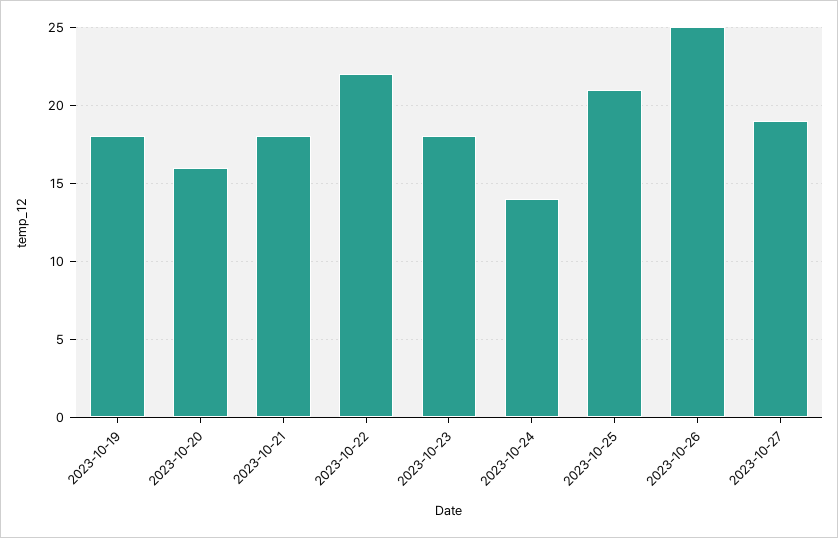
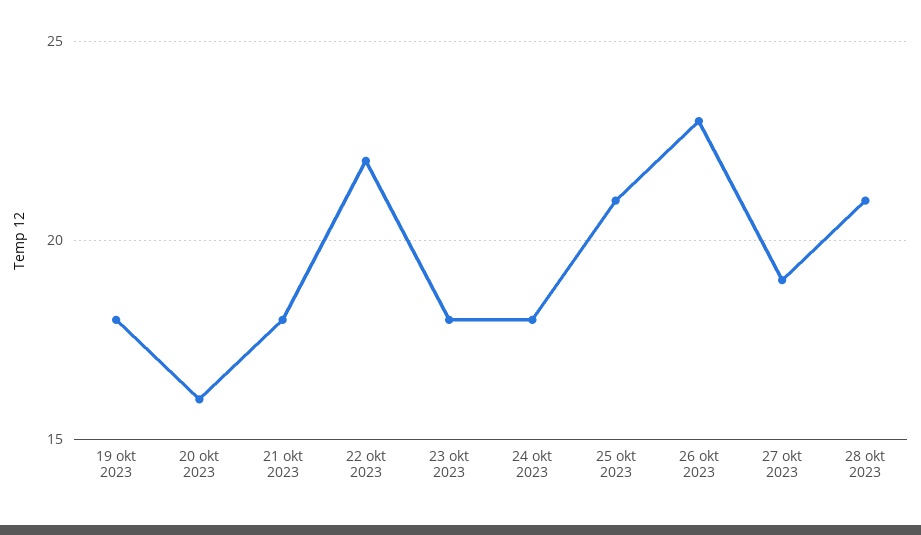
2023-10-24: 14 -> 18
2023-10-26: 25 -> 23
28 okt 2023: none -> 21

